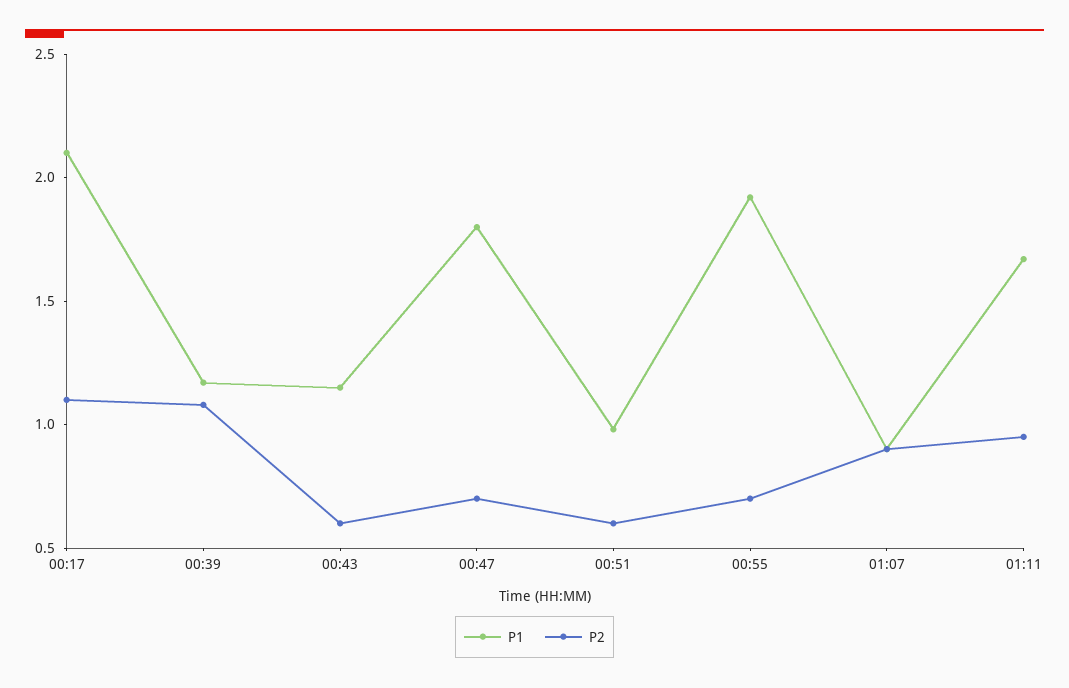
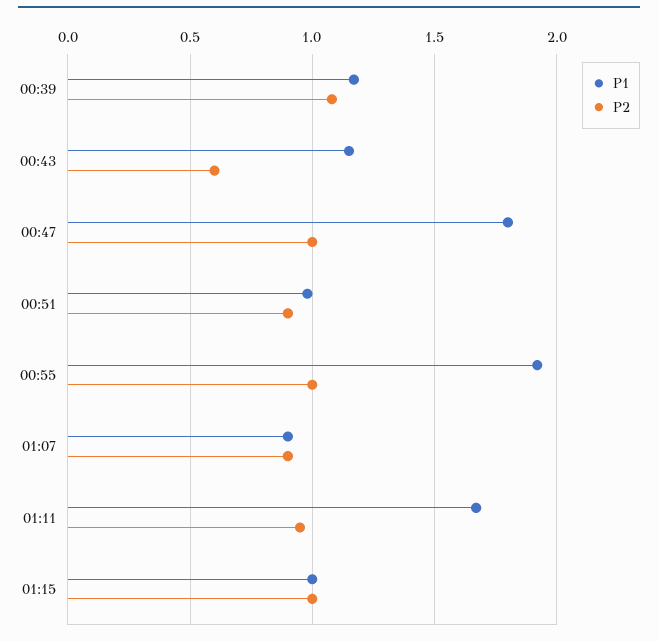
P1, 00:17: 2.1 -> none
P2, 00:17: 1.1 -> none
P2, 00:47: 0.7 -> 1
P2, 00:51: 0.6 -> 0.9
P2, 00:55: 0.7 -> 1
P1, 01:15: none -> 1
P2, 01:15: none -> 1

